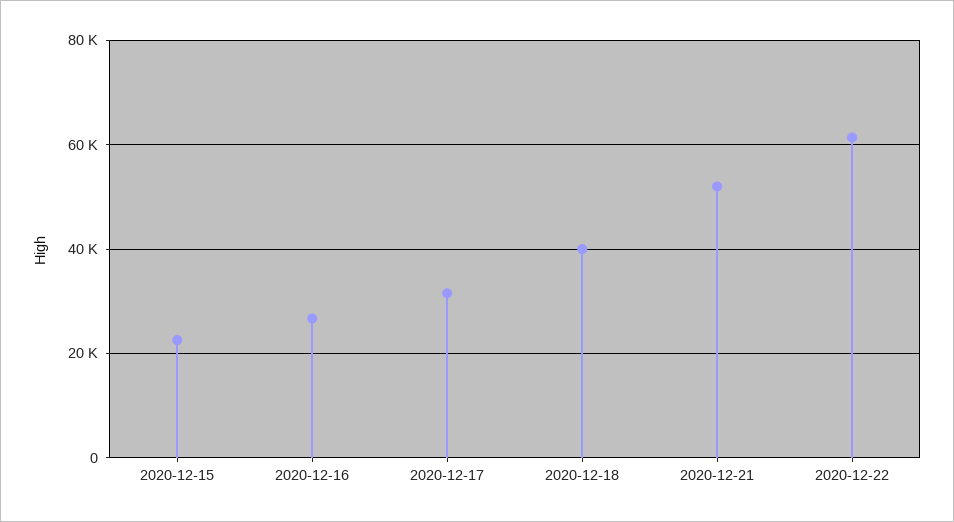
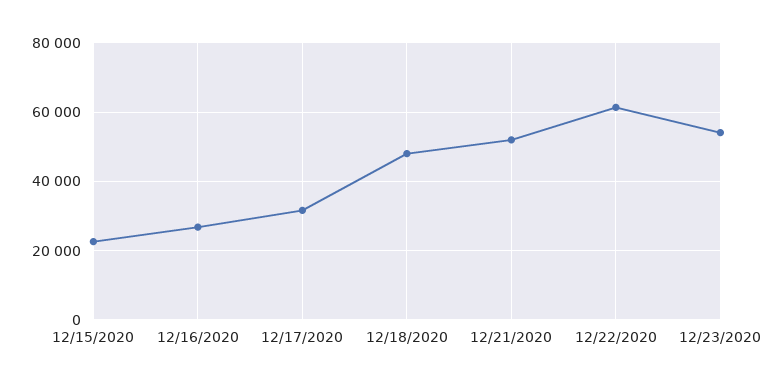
2020-12-18: 40000 -> 48000
12/23/2020: none -> 54000

